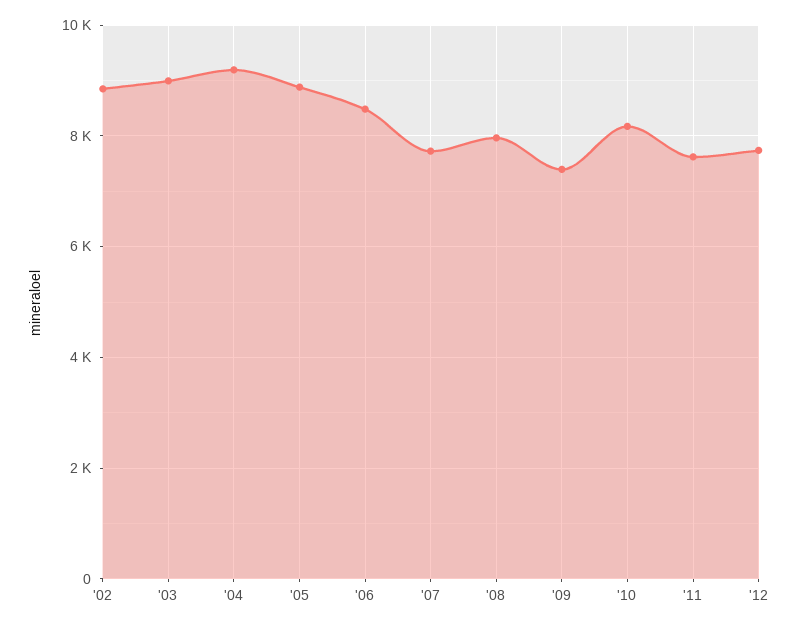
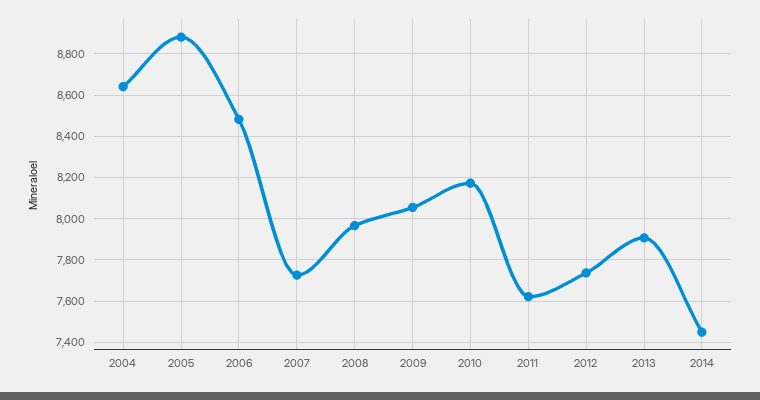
'02: 8800 -> none
'03: 9000 -> none
'04: 9200 -> 8650
'09: 7400 -> 8050
2013: none -> 7900
2014: none -> 7450

